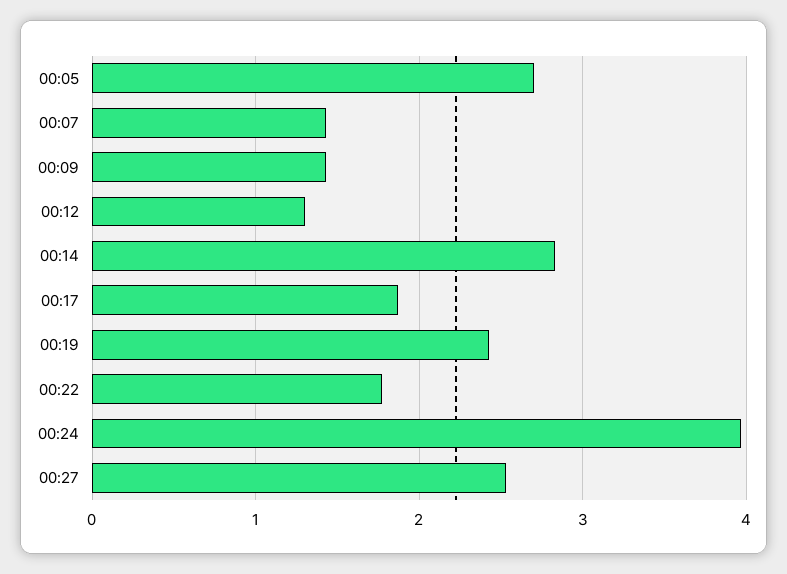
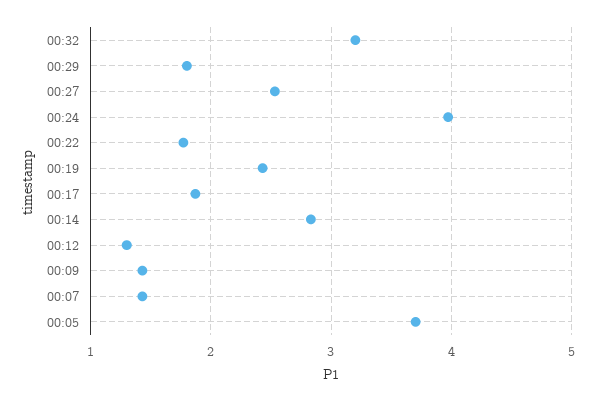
00:05: 2.7 -> 3.7
00:32: none -> 3.2
00:29: none -> 1.8

